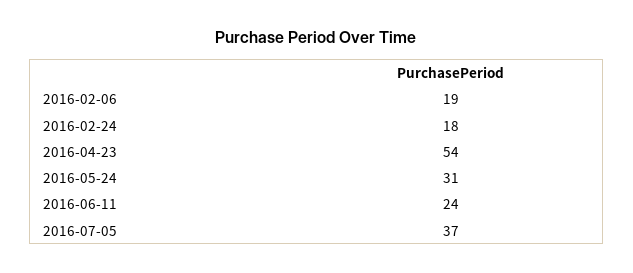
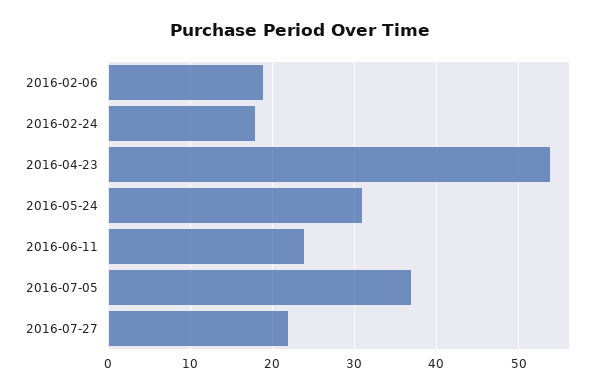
2016-07-27: none -> 22

